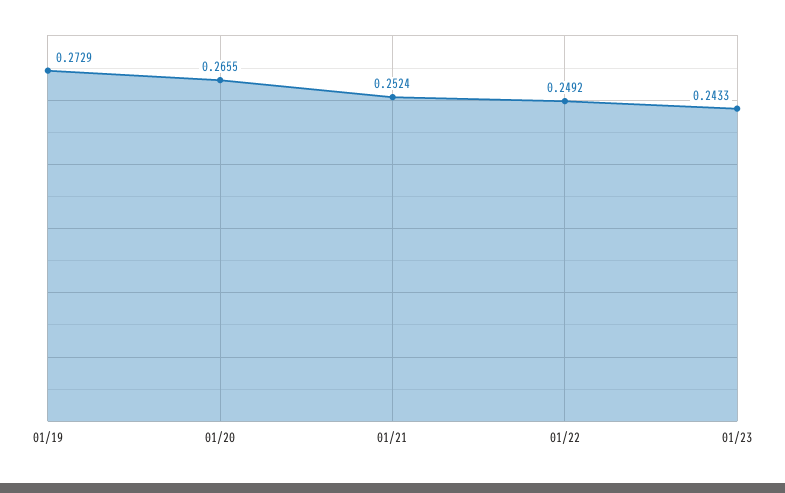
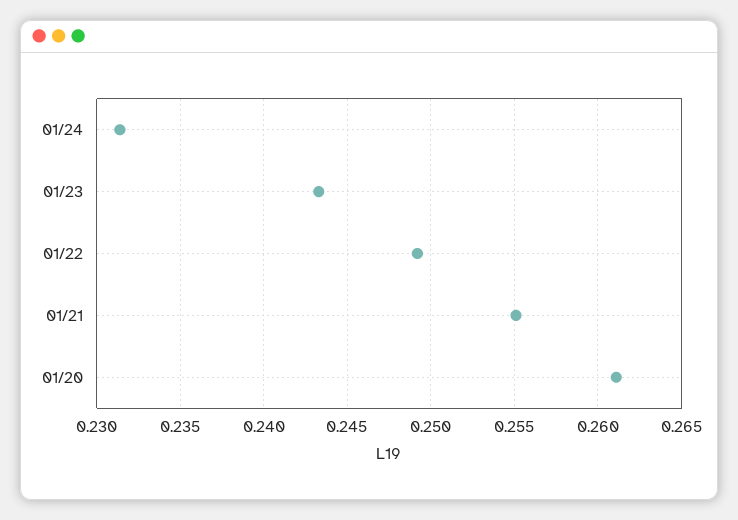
01/19: 0.2729 -> none
01/20: 0.2655 -> 0.261
01/21: 0.2524 -> 0.255
01/24: none -> 0.2315

